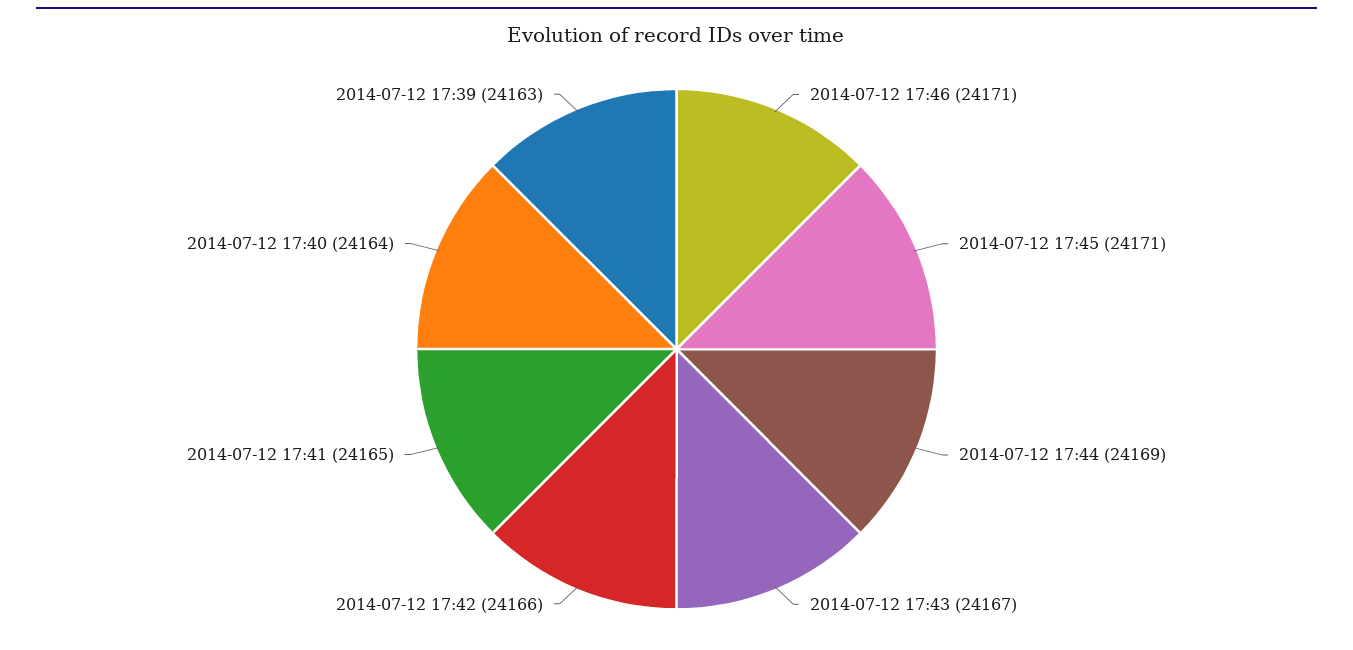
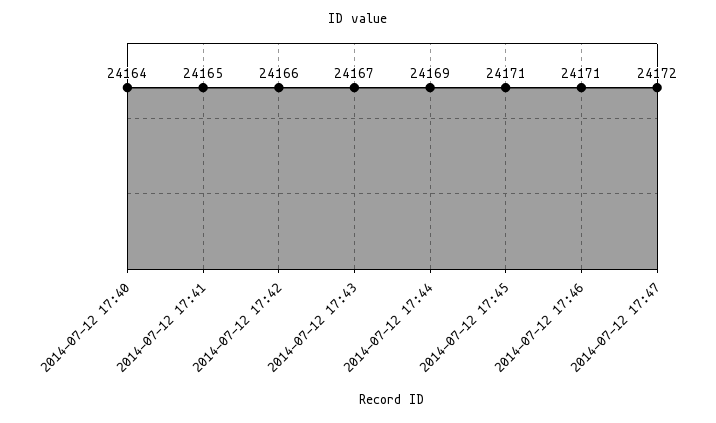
2014-07-12 17:39: 24163 -> none
2014-07-12 17:47: none -> 24172

